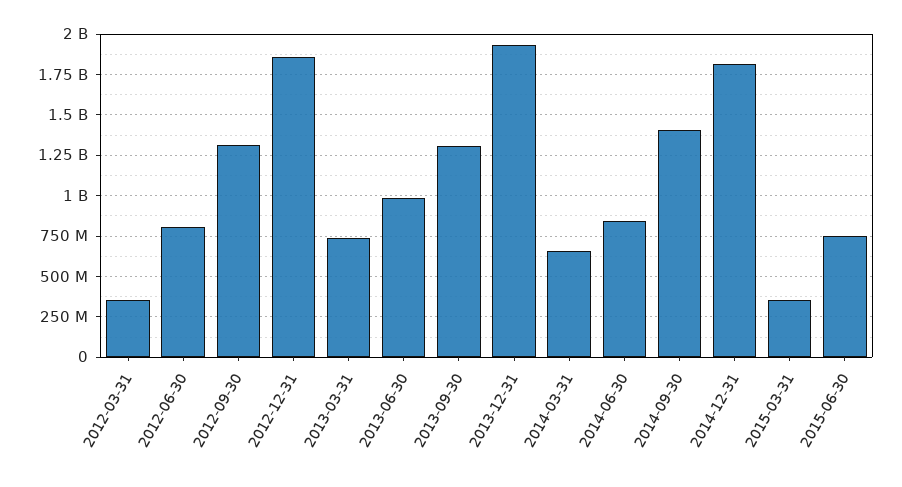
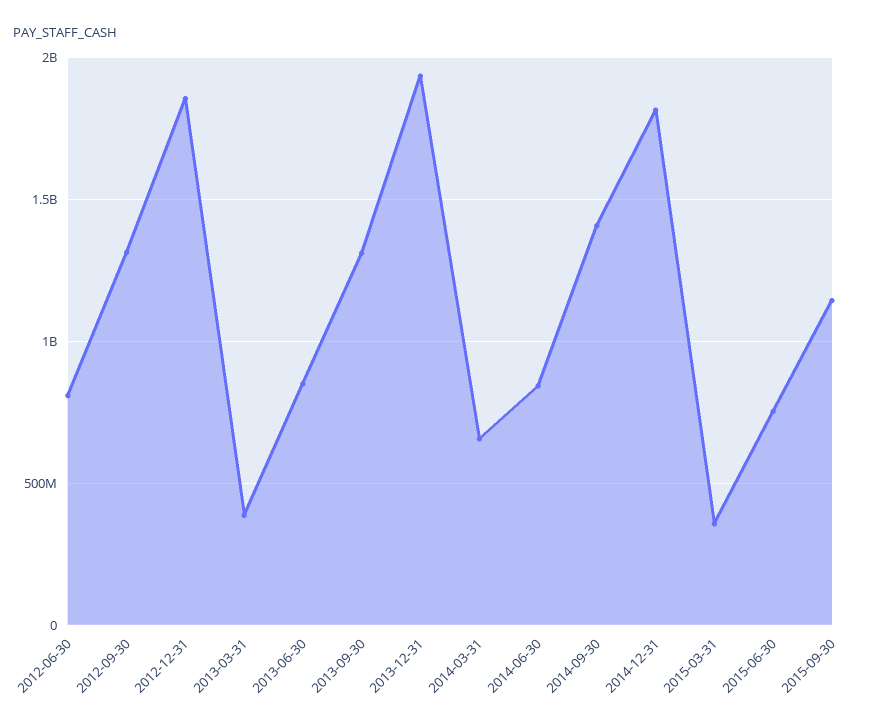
2012-03-31: 350000000 -> none
2013-03-31: 750000000 -> 400000000
2013-06-30: 1000000000 -> 850000000
2015-09-30: none -> 1150000000

